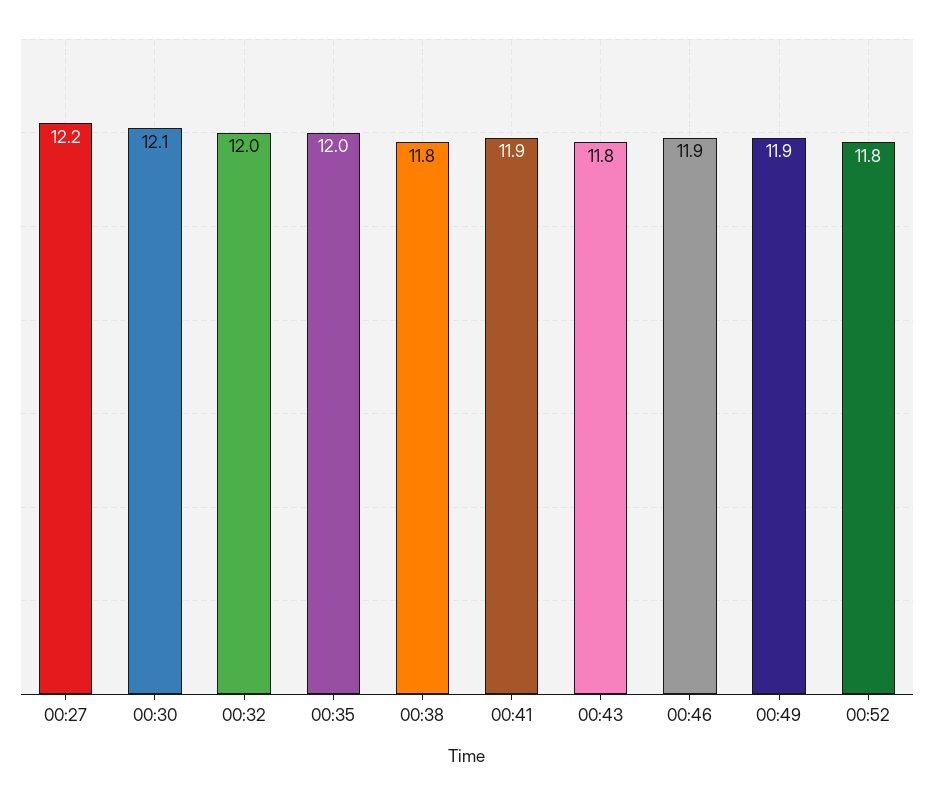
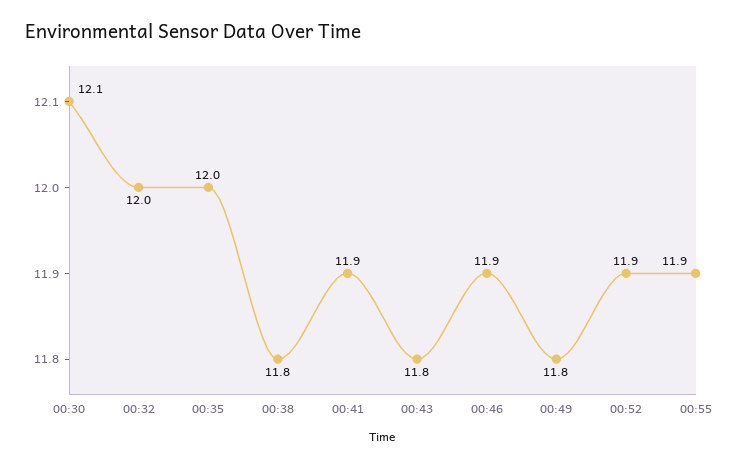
00:27: 12.2 -> none
00:49: 11.9 -> 11.8
00:52: 11.8 -> 11.9
00:55: none -> 11.9

